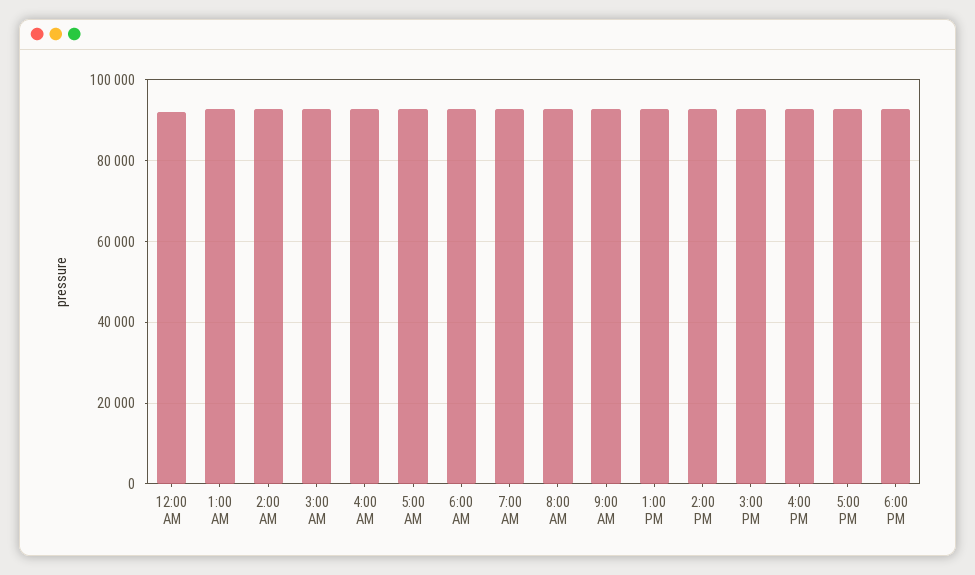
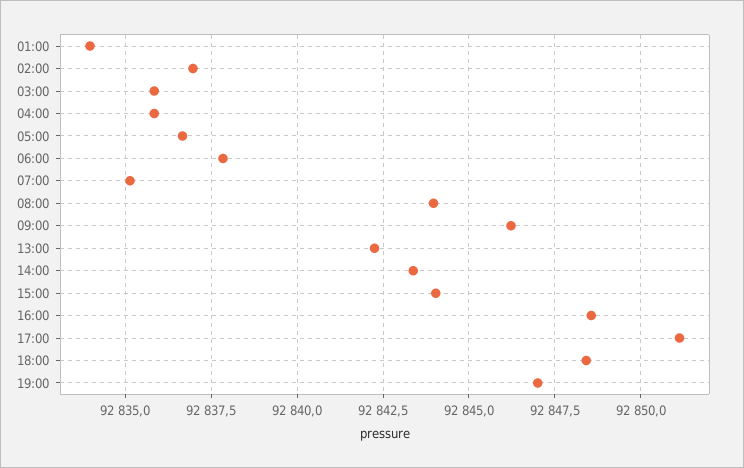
12:00 AM: 92000 -> none
19:00: none -> 92847

